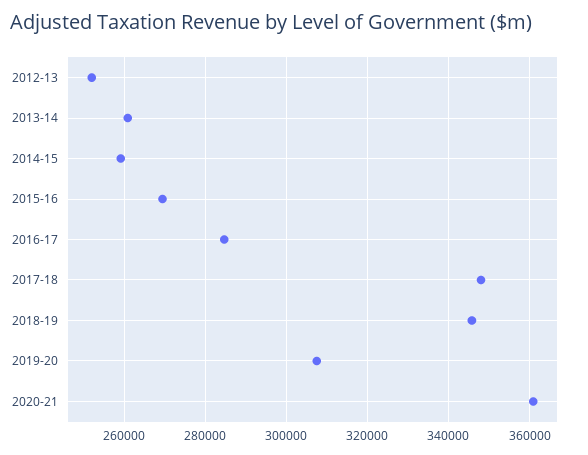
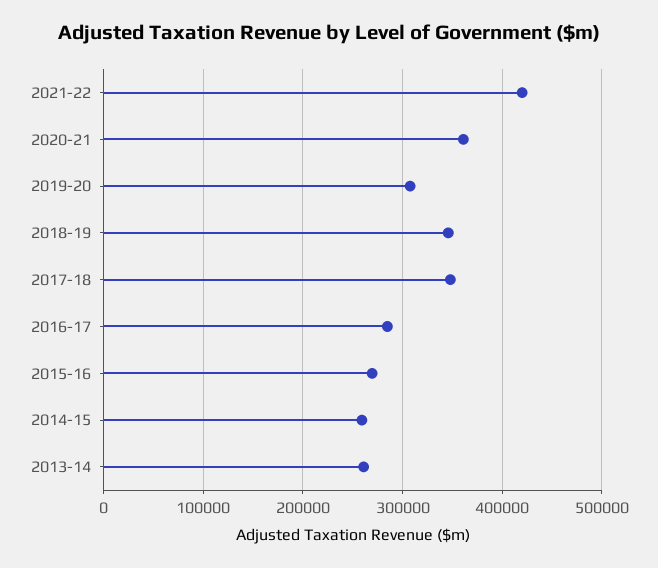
2012-13: 252000 -> none
2021-22: none -> 420000

